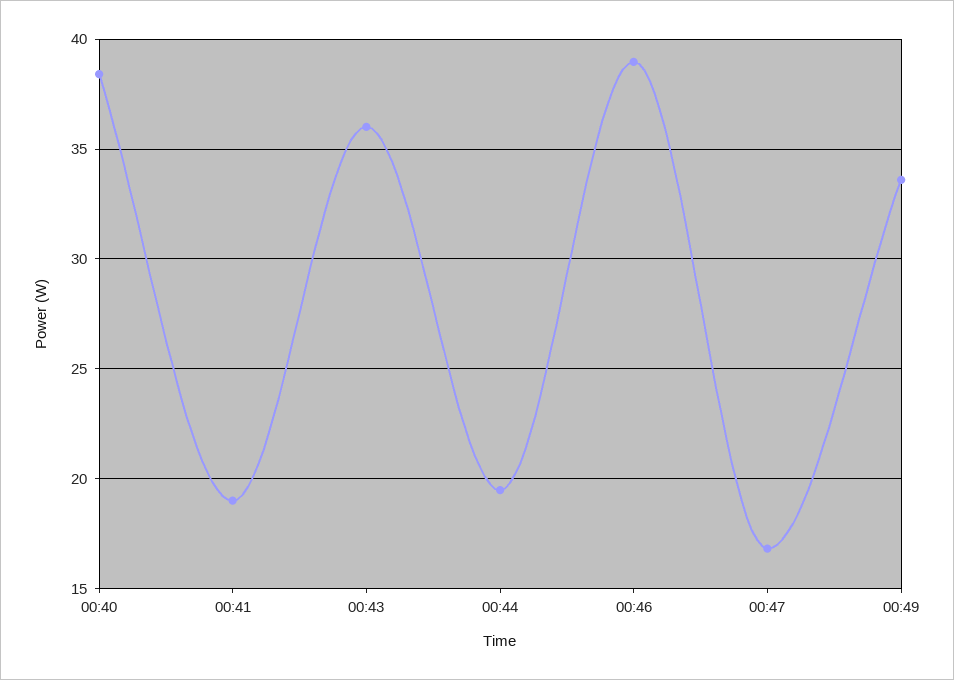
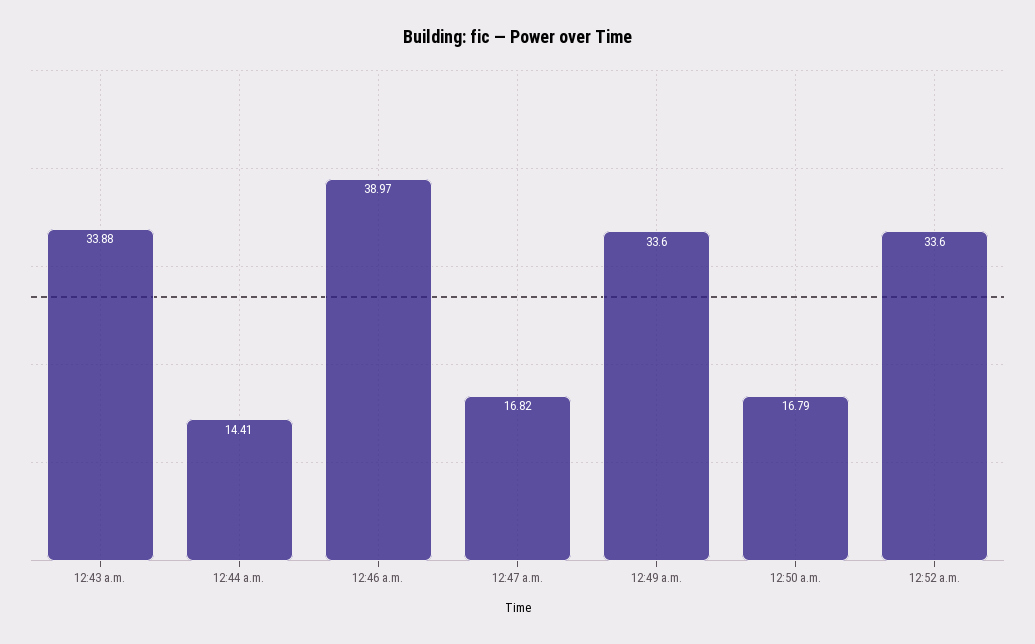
00:40: 38.5 -> none
00:41: 19 -> none
00:43: 36 -> 33.88
00:44: 19.5 -> 14.41
12:50 a.m.: none -> 16.79
12:52 a.m.: none -> 33.6

